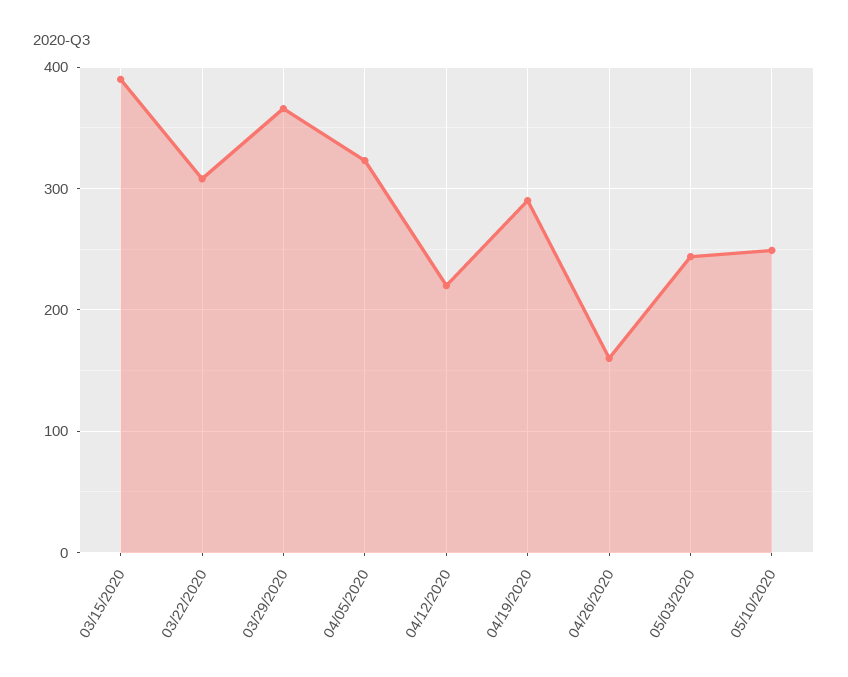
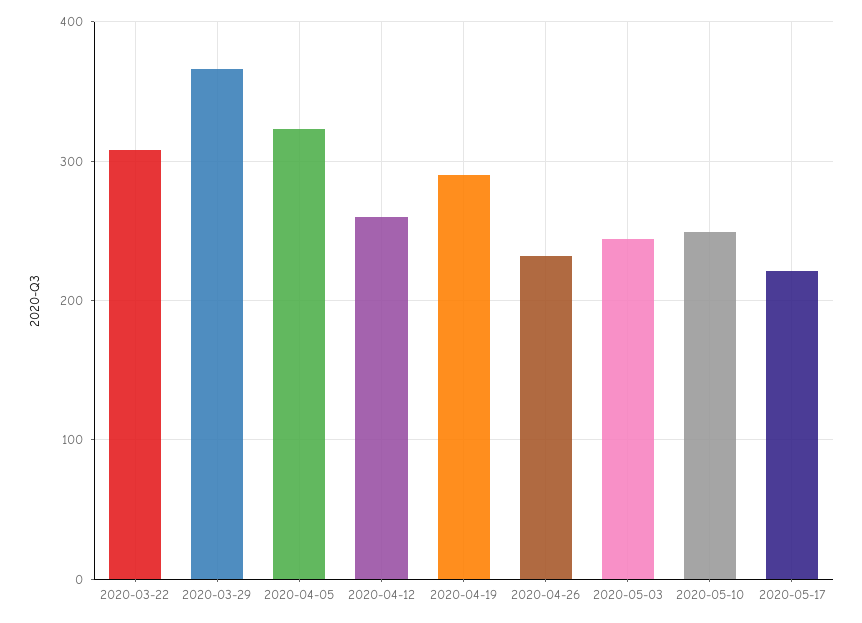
03/15/2020: 390 -> none
04/12/2020: 220 -> 260
04/26/2020: 160 -> 230
2020-05-17: none -> 220

